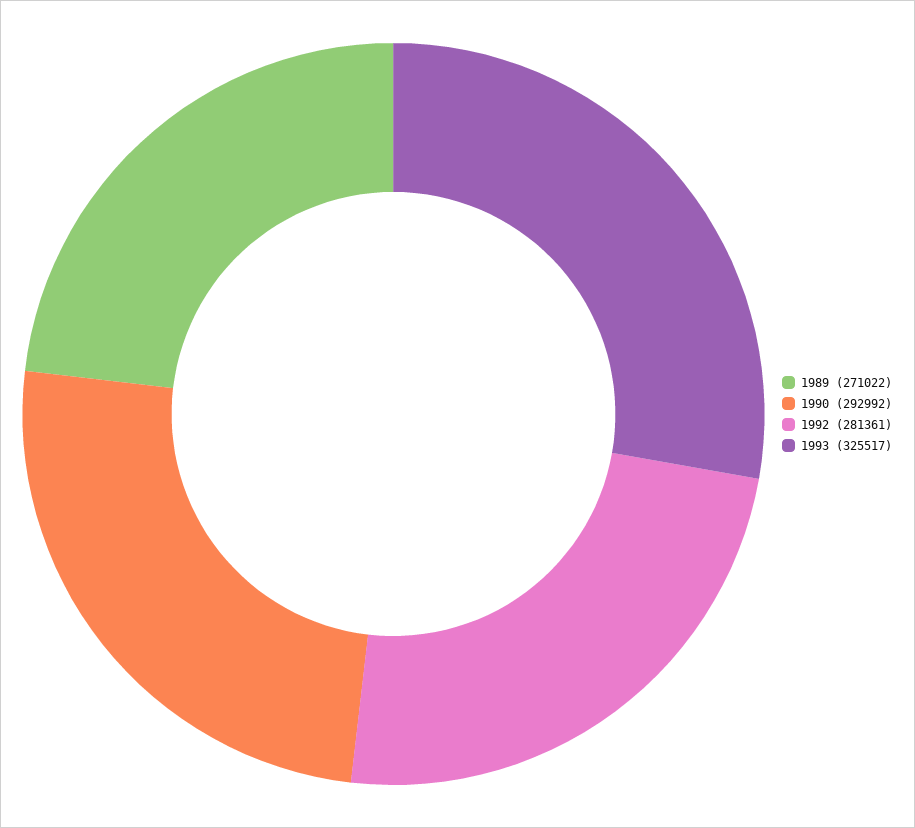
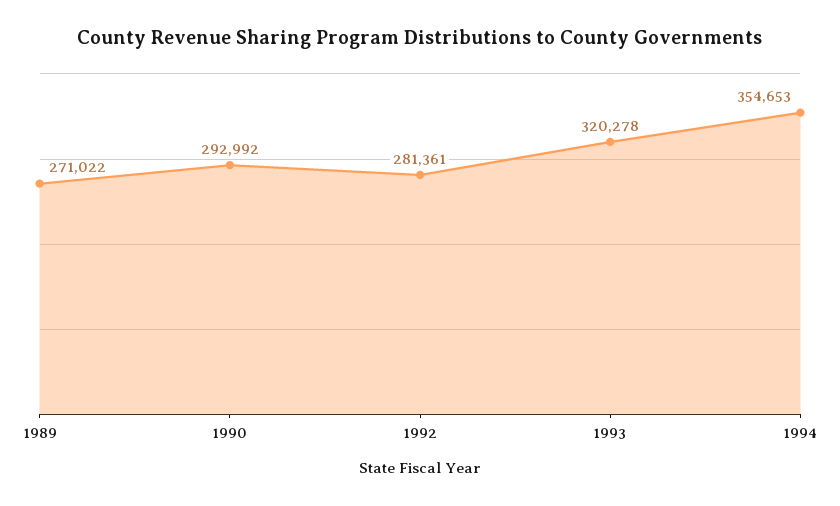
1993: 325517 -> 320278
1994: none -> 354653

